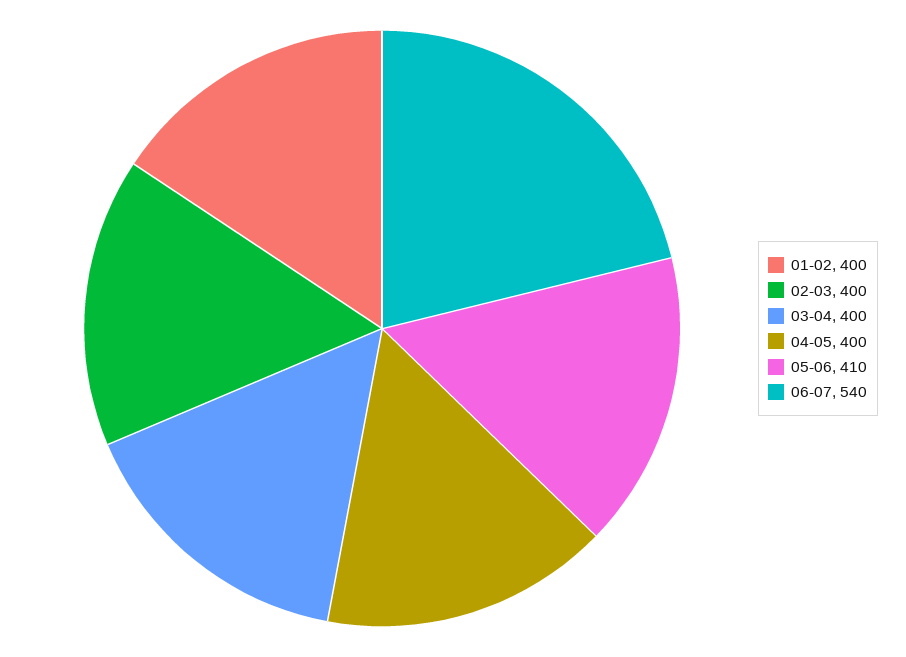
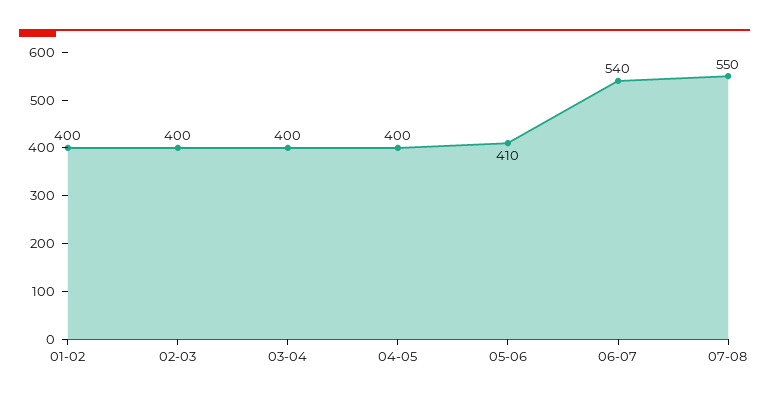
07-08: none -> 550

